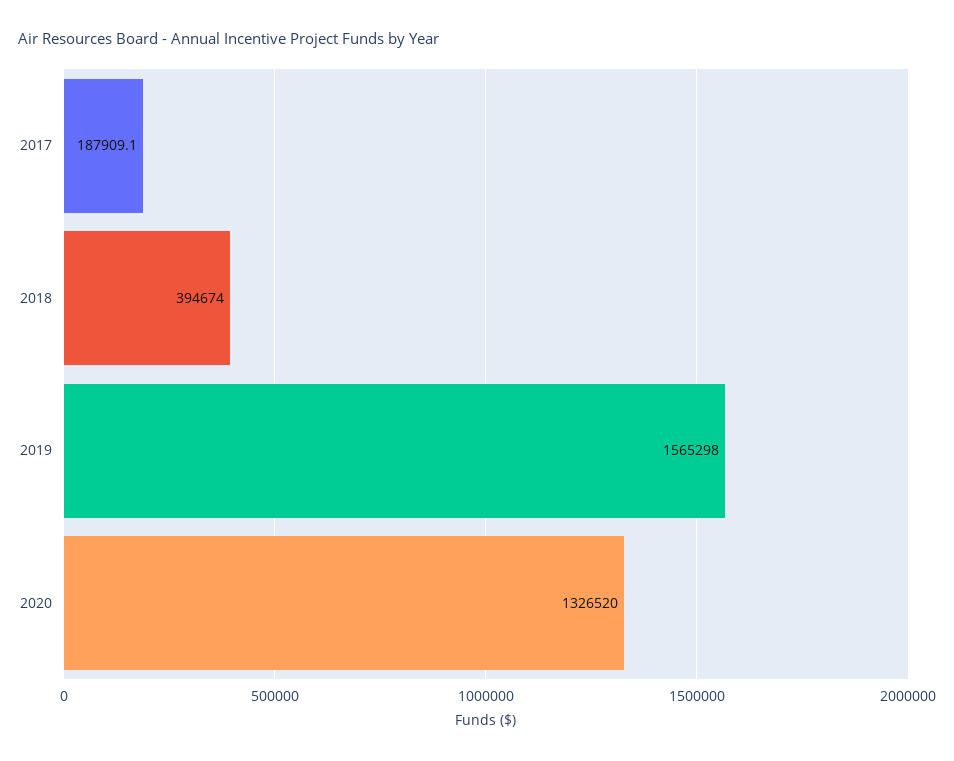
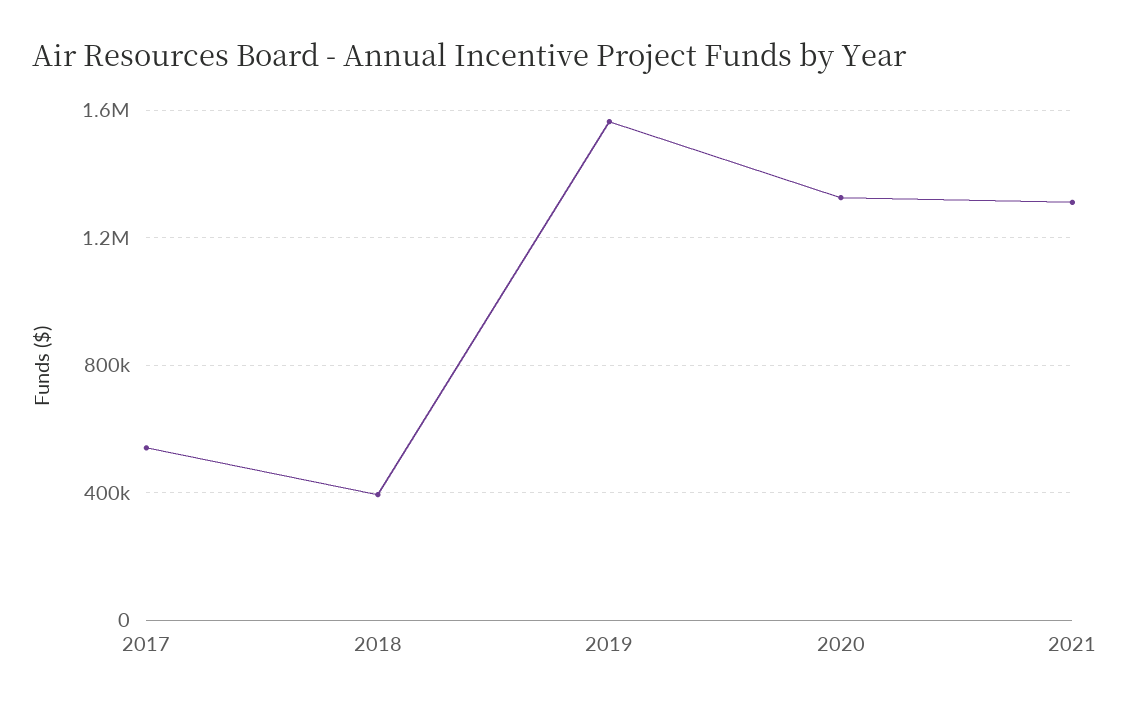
2017: 187909.1 -> 550000
2021: none -> 1300000

